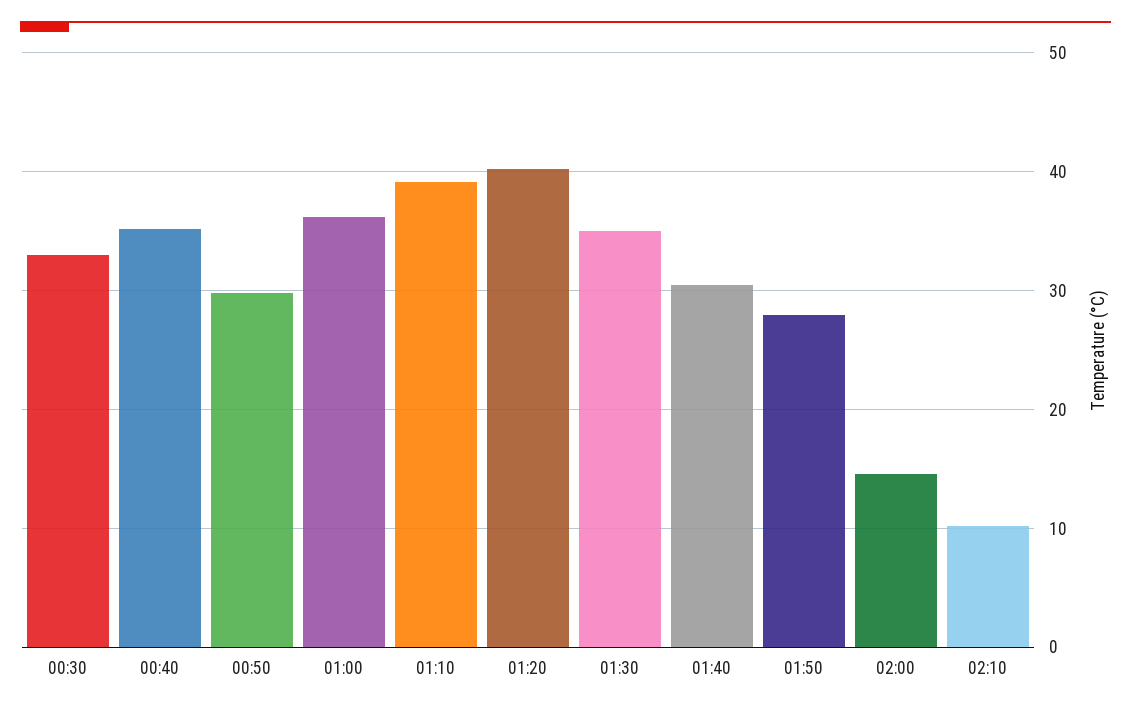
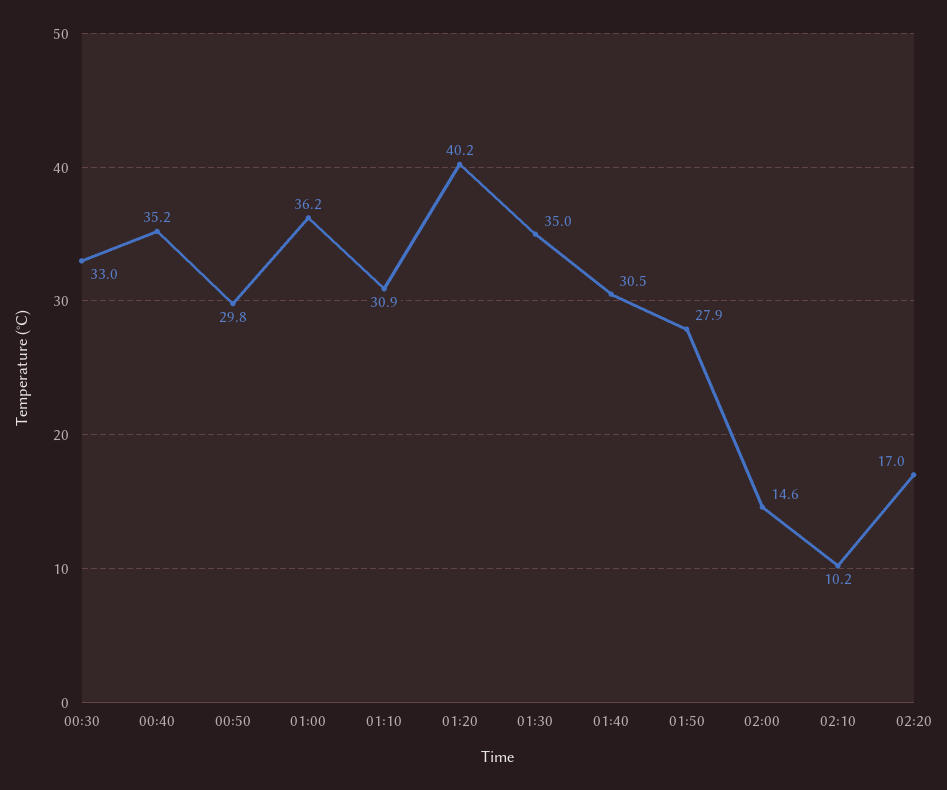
01:10: 39 -> 30.9
02:20: none -> 17

